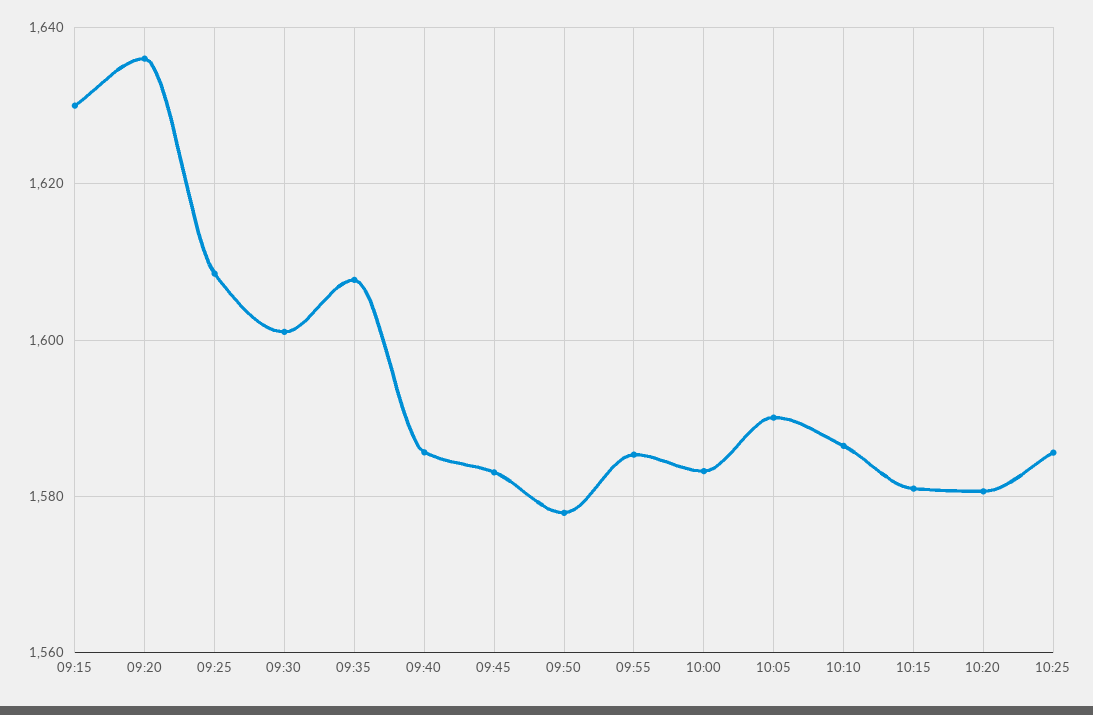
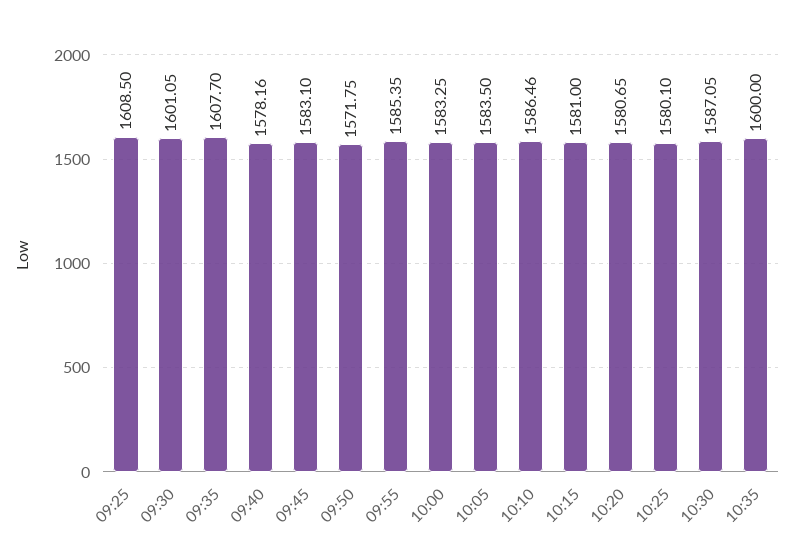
09:15: 1630 -> none
09:20: 1636 -> none
09:40: 1586 -> 1578.16
09:50: 1578 -> 1571.75
10:05: 1590 -> 1583.5
10:25: 1586 -> 1580.1
10:30: none -> 1587.05
10:35: none -> 1600

